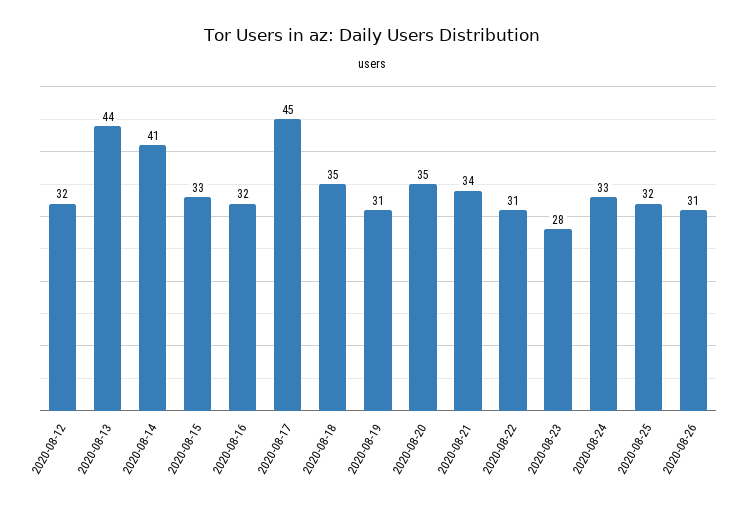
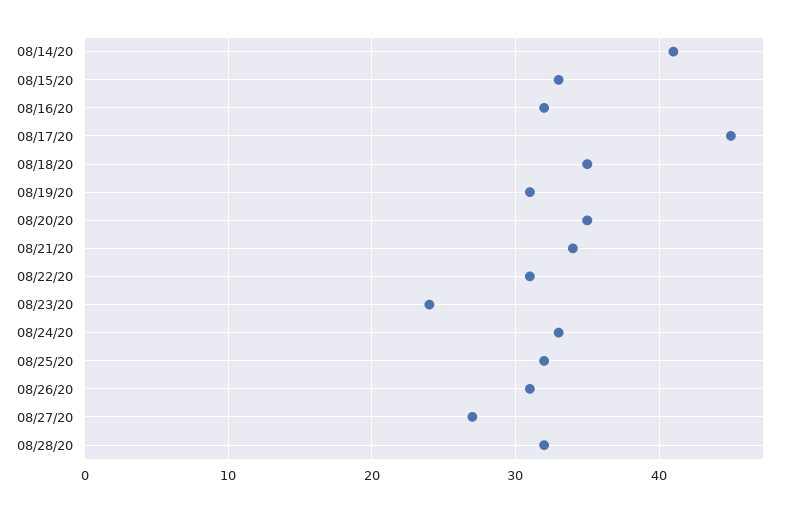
2020-08-12: 32 -> none
2020-08-13: 44 -> none
2020-08-23: 28 -> 24
08/27/20: none -> 27
08/28/20: none -> 32

